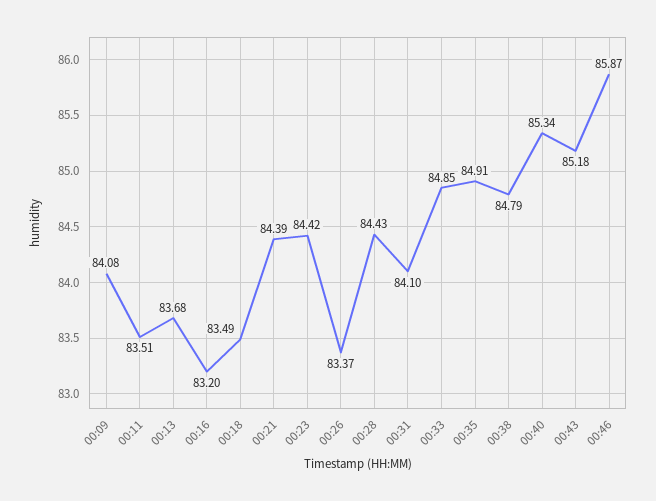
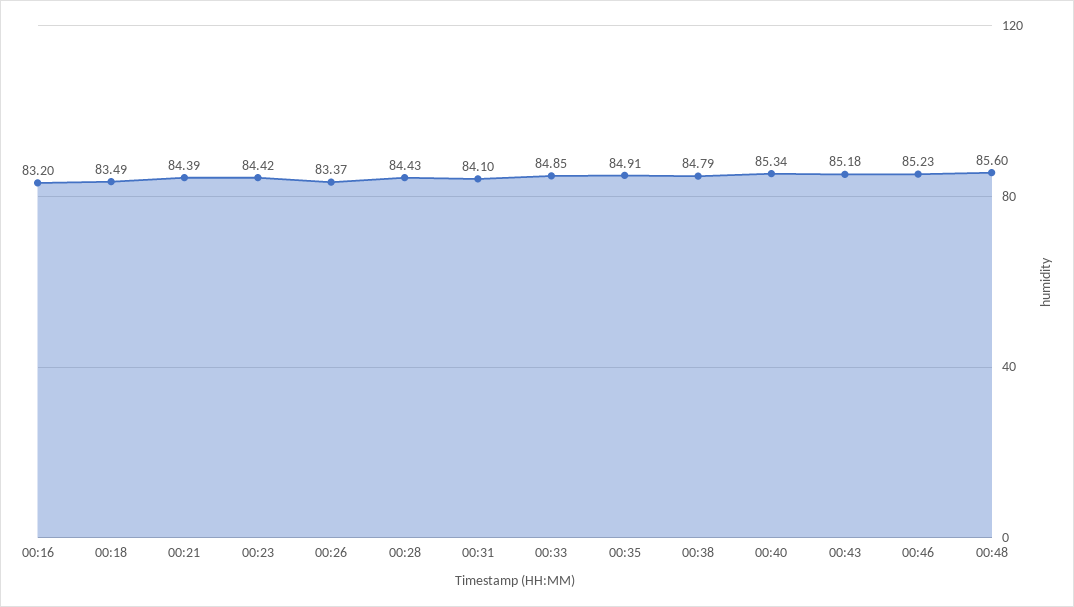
00:09: 84.08 -> none
00:11: 83.51 -> none
00:13: 83.68 -> none
00:46: 85.87 -> 85.23
00:48: none -> 85.6

